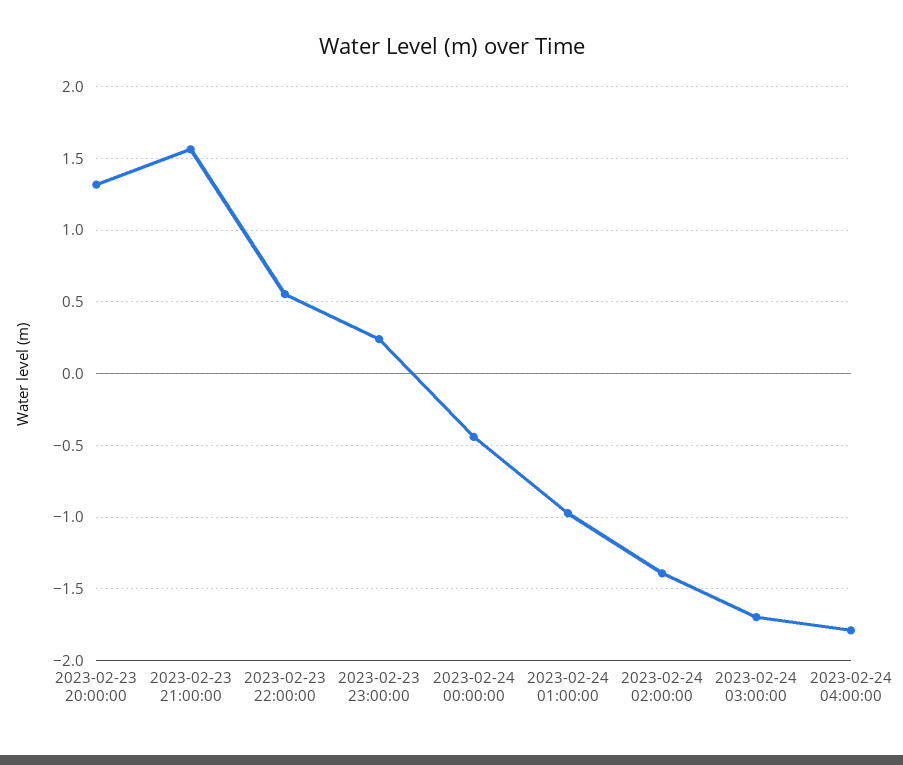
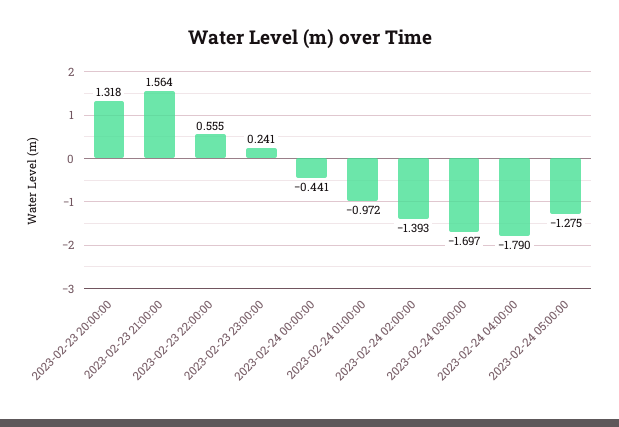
2023-02-24 05:00:00: none -> -1.275

